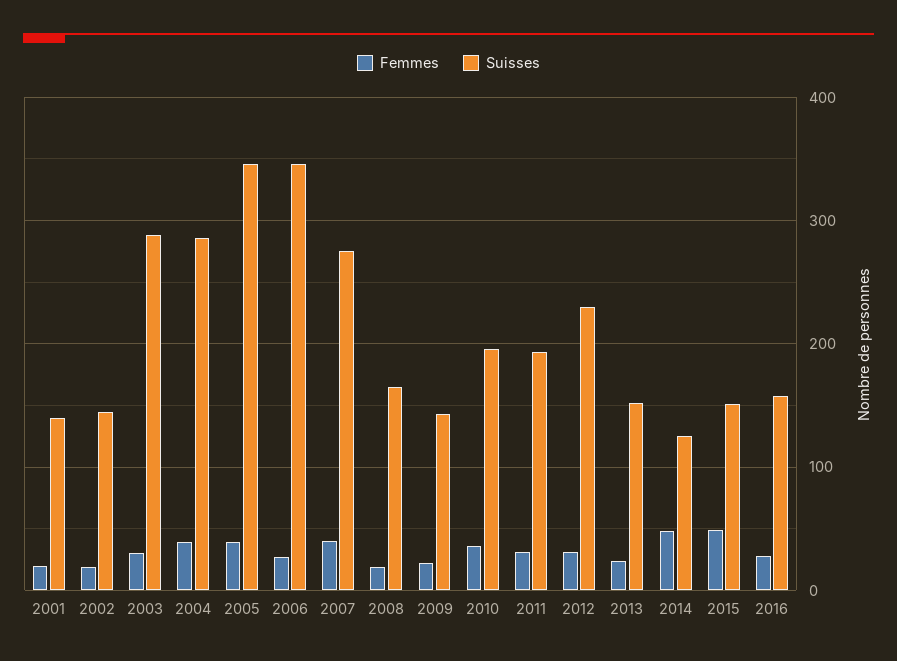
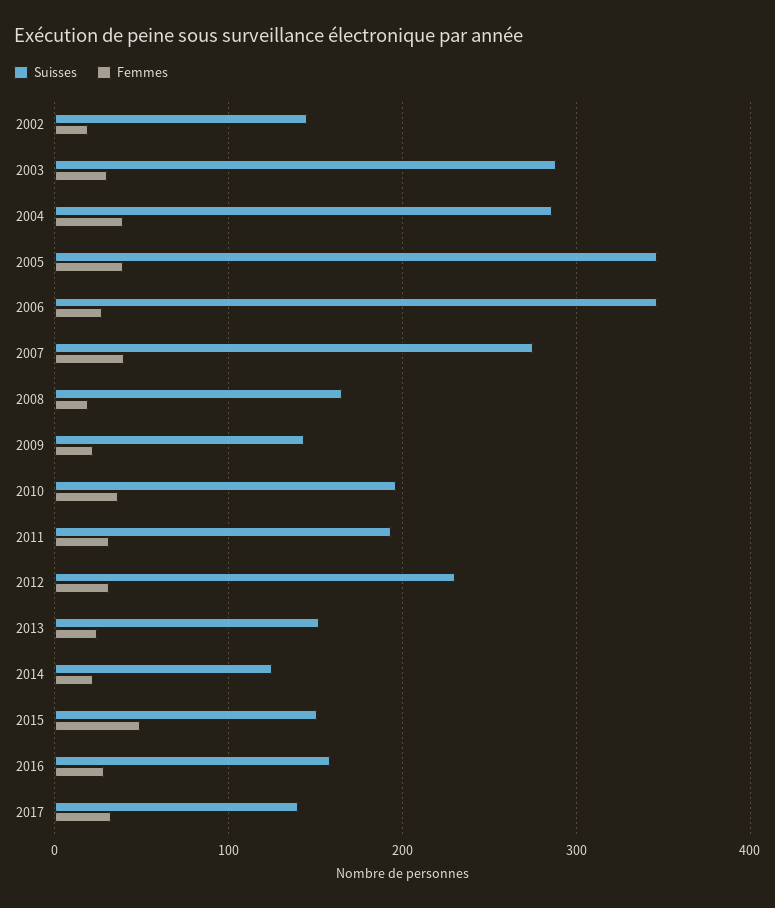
Femmes, 2001: 20 -> none
Suisses, 2001: 140 -> none
Femmes, 2014: 50 -> 20
Suisses, 2017: none -> 140
Femmes, 2017: none -> 30

